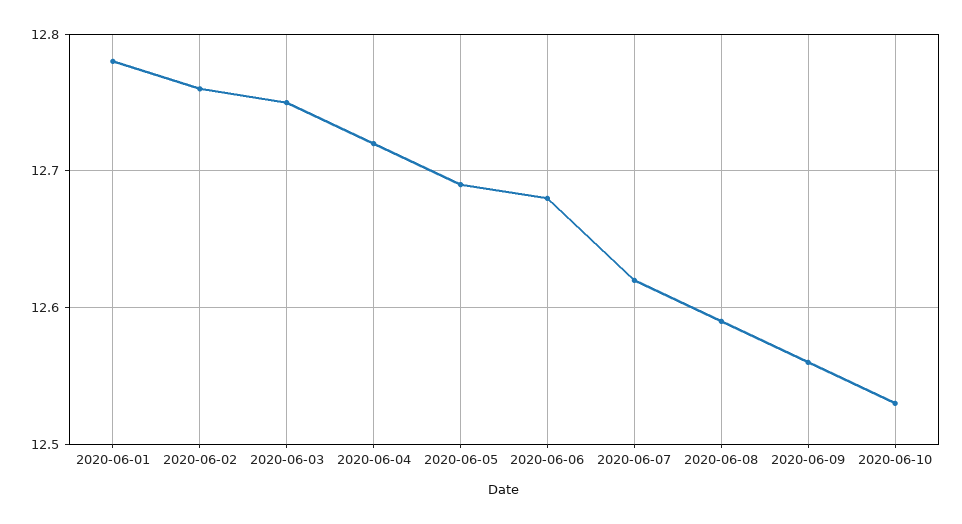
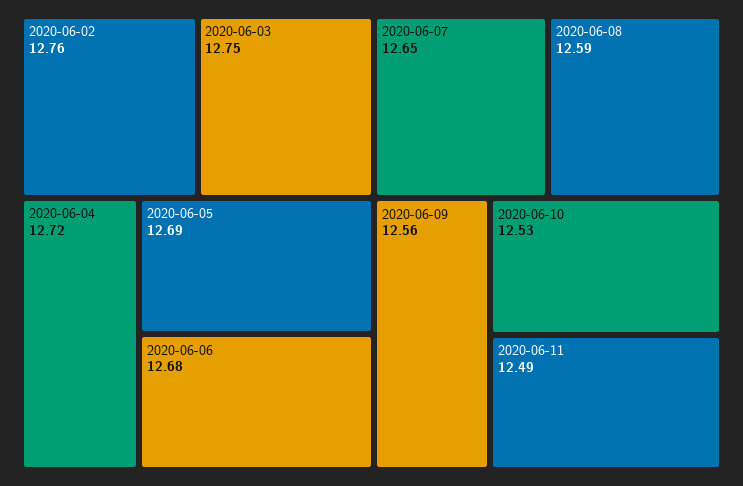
2020-06-01: 12.78 -> none
2020-06-07: 12.62 -> 12.65
2020-06-11: none -> 12.49

